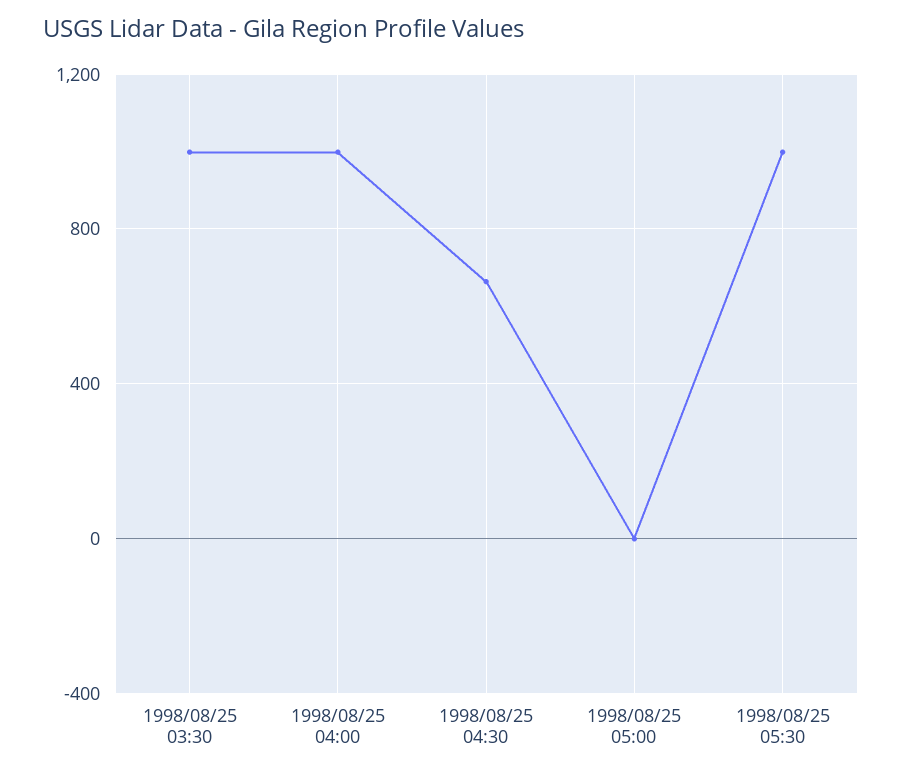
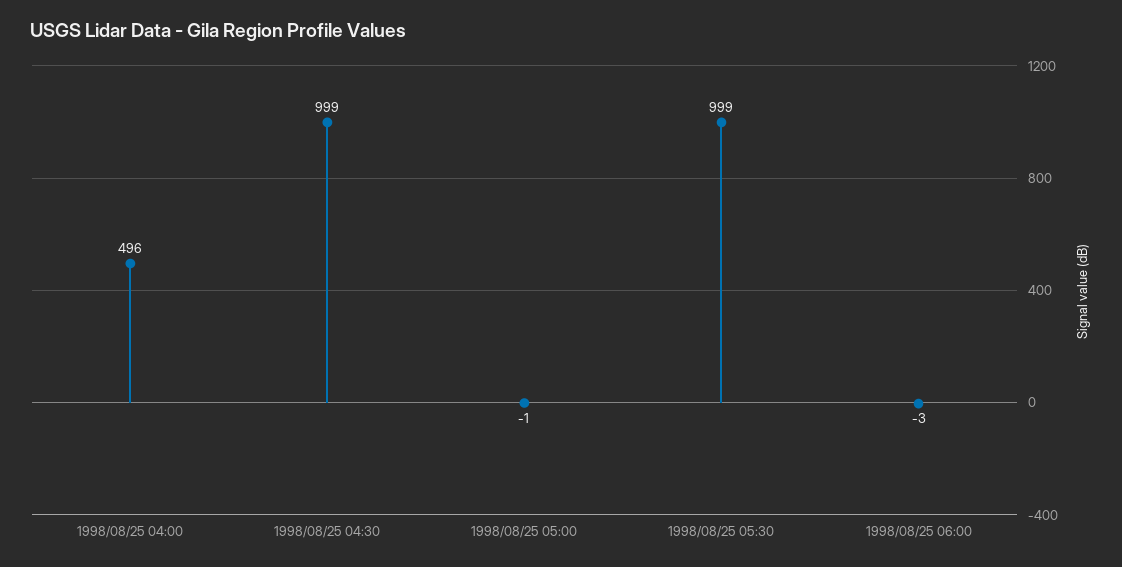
1998/08/25 03:30: 1000 -> none
1998/08/25 04:00: 1000 -> 496
1998/08/25 04:30: 650 -> 999
1998/08/25 06:00: none -> -3

